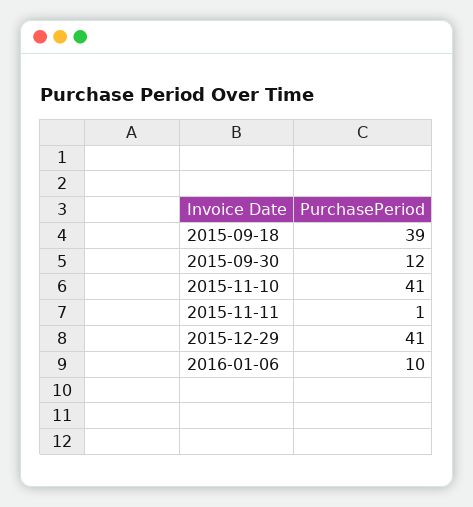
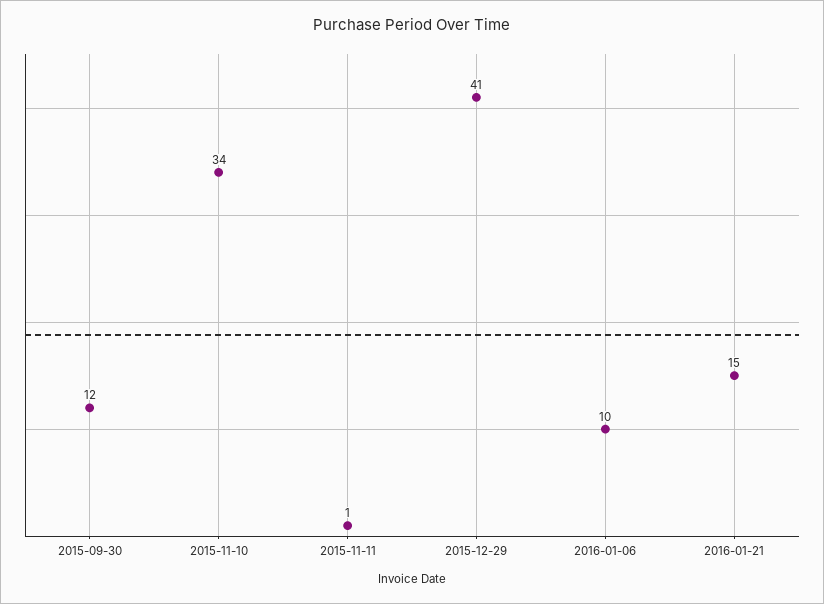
2015-09-18: 39 -> none
2015-11-10: 41 -> 34
2016-01-21: none -> 15

